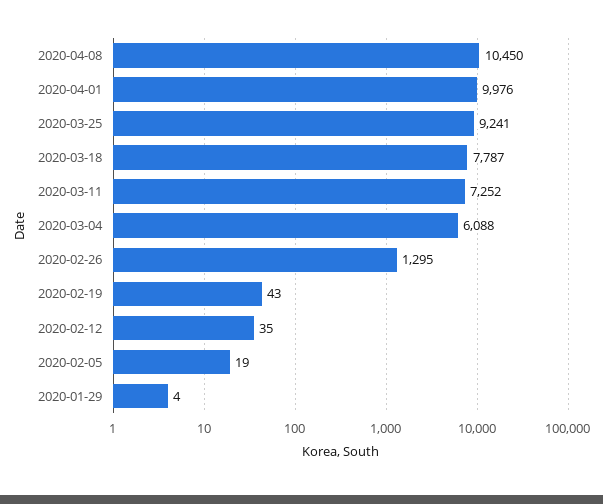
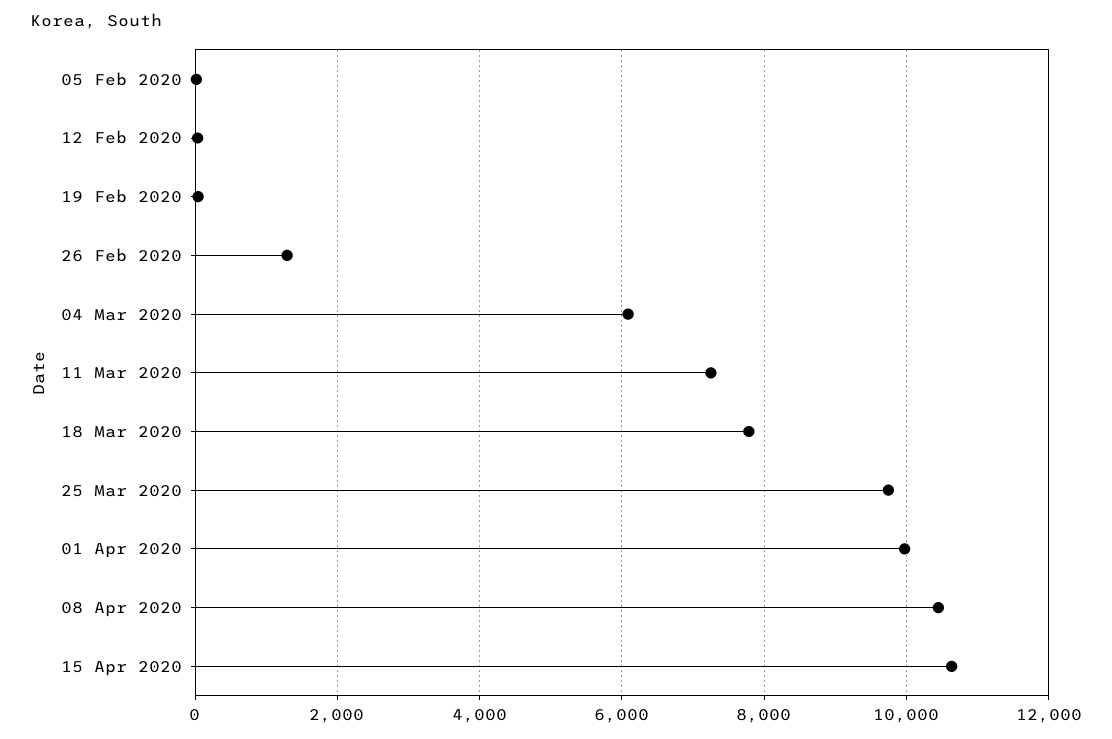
2020-03-25: 9241 -> 9800
2020-01-29: 4 -> none
15 Apr 2020: none -> 10600

